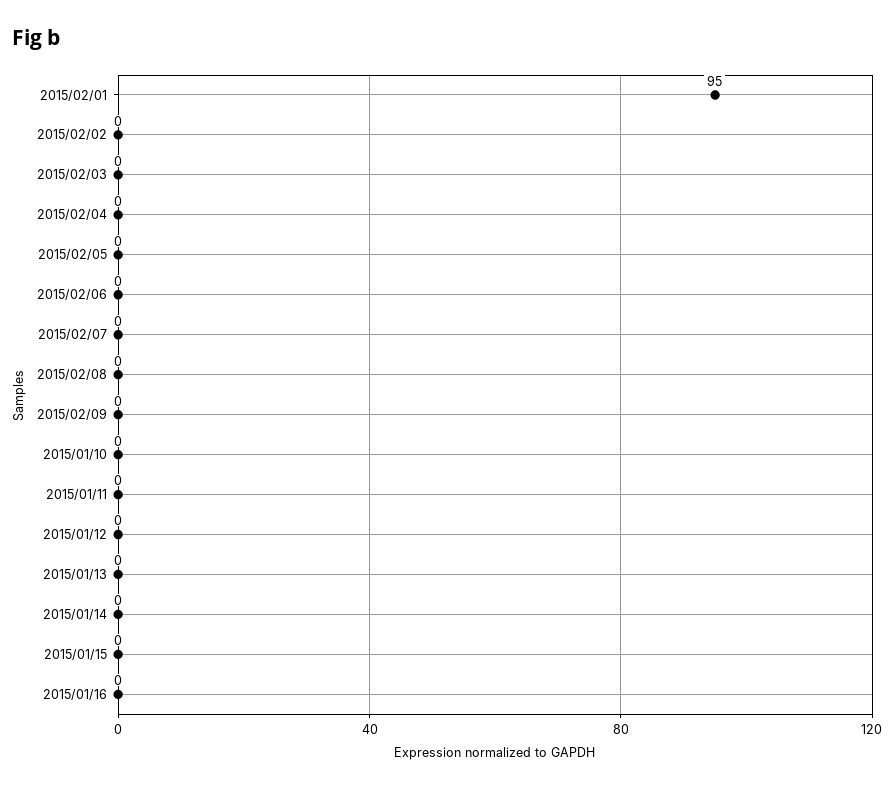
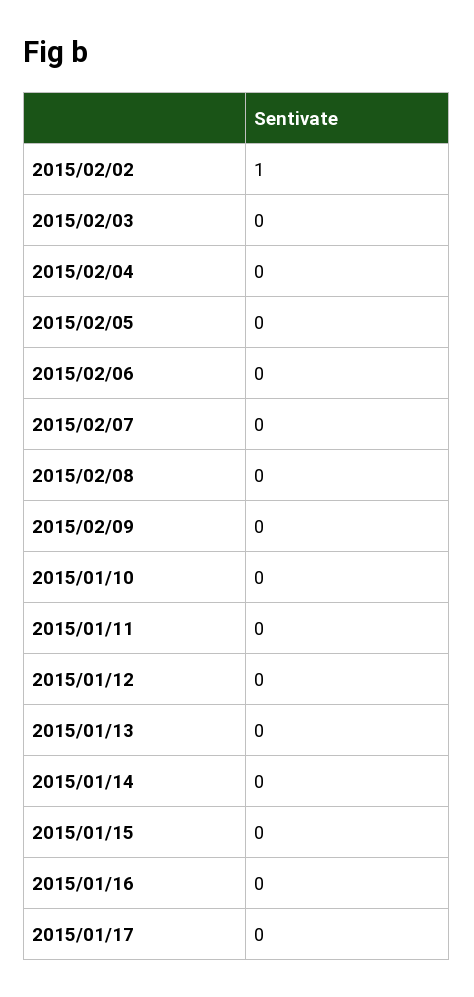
2015/02/01: 95 -> none
2015/02/02: 0 -> 1
2015/01/17: none -> 0

